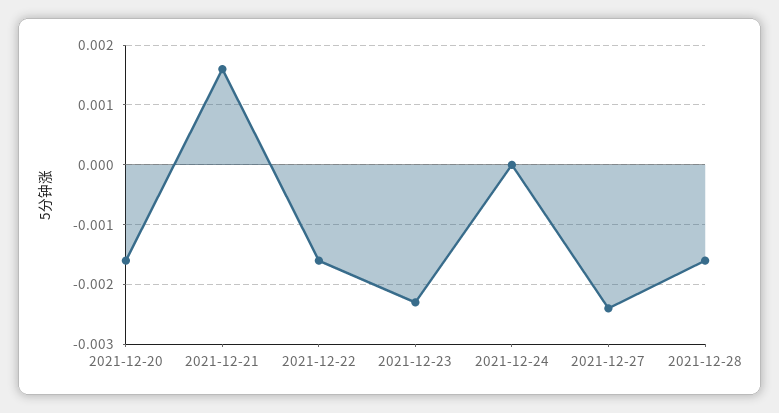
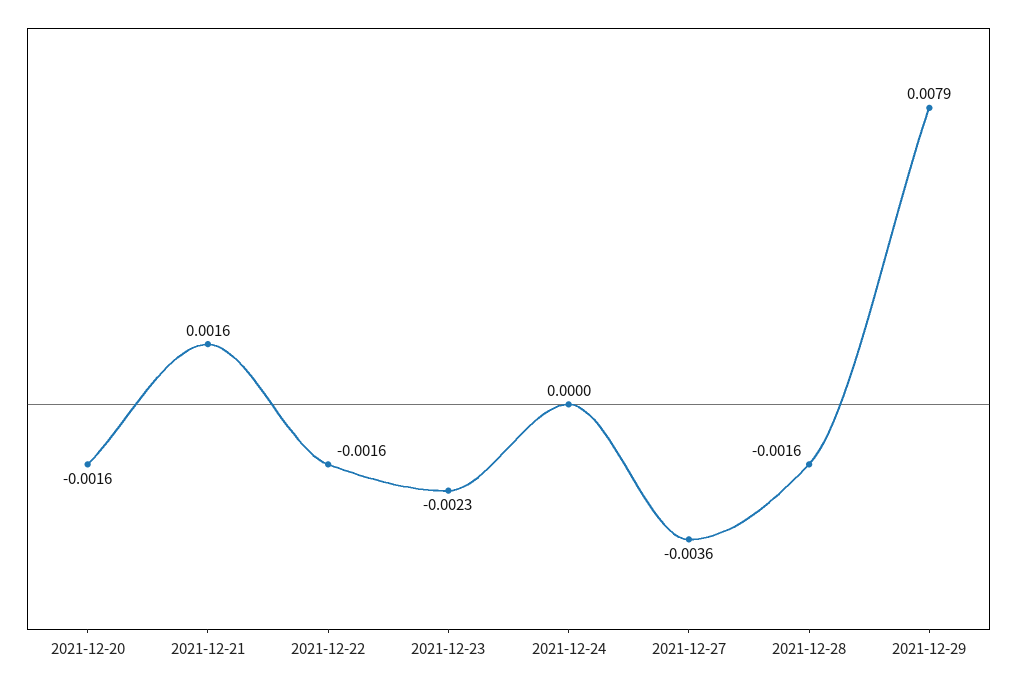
2021-12-27: -0.0025 -> -0.0036
2021-12-29: none -> 0.0079

